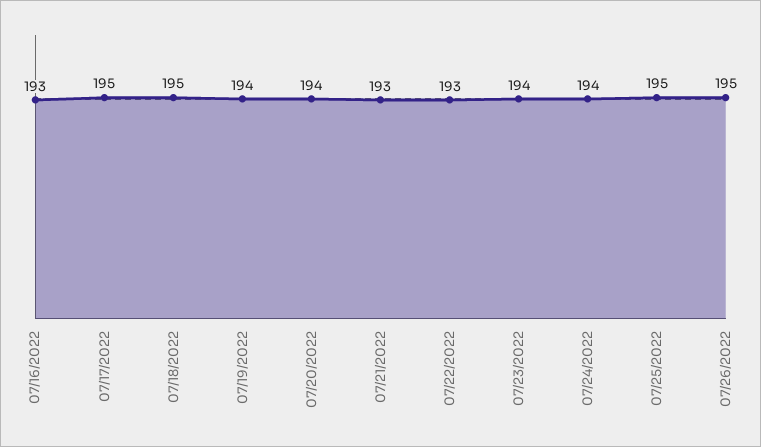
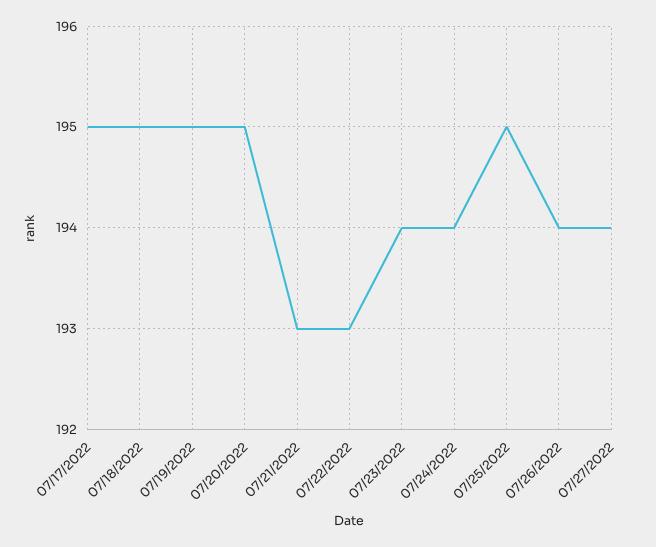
07/16/2022: 193 -> none
07/19/2022: 194 -> 195
07/20/2022: 194 -> 195
07/26/2022: 195 -> 194
07/27/2022: none -> 194

